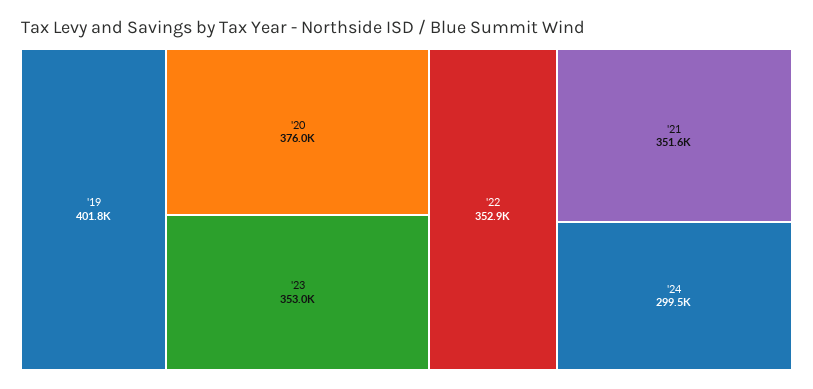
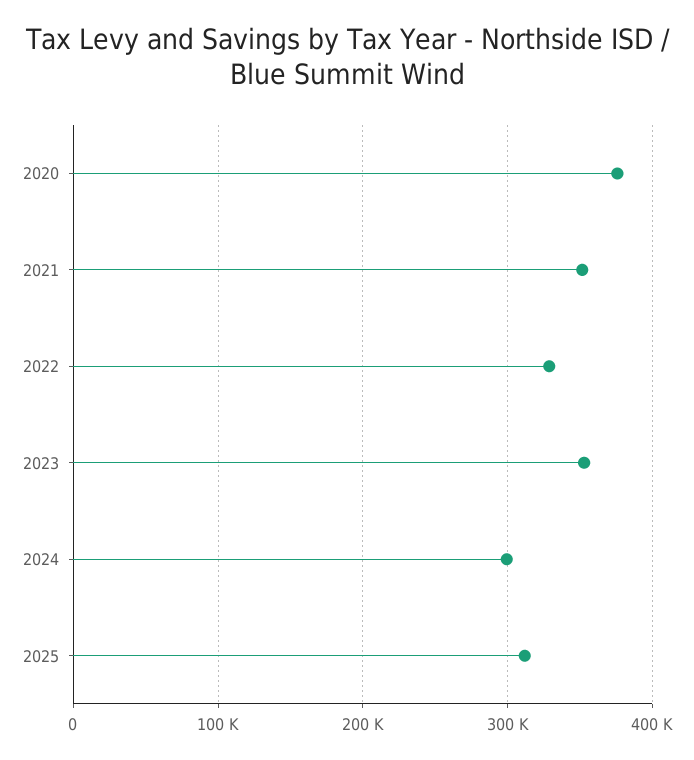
'19: 401800 -> none
'22: 352900 -> 330000
2025: none -> 310000

